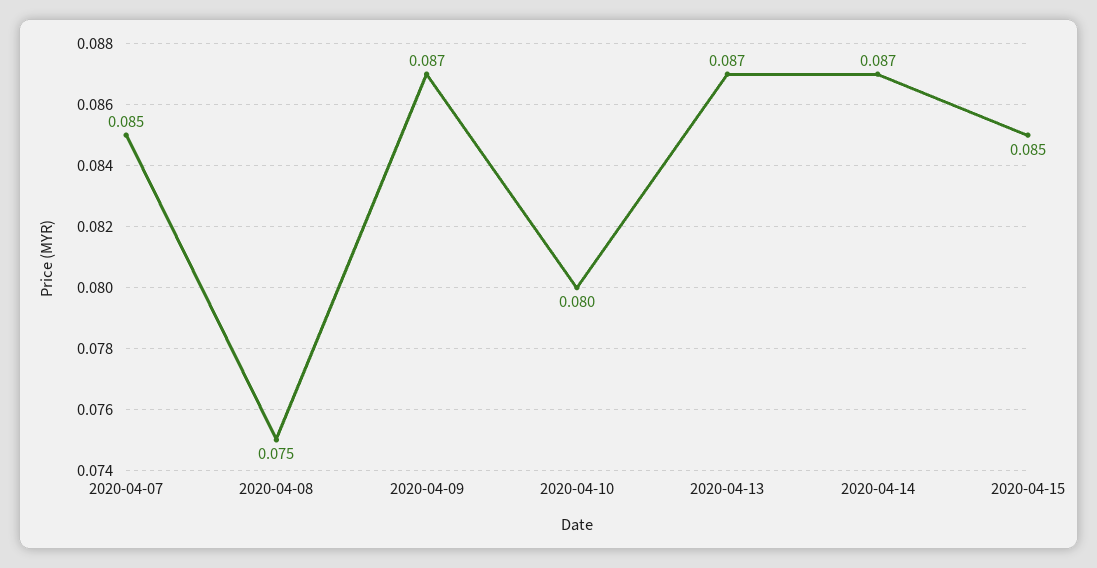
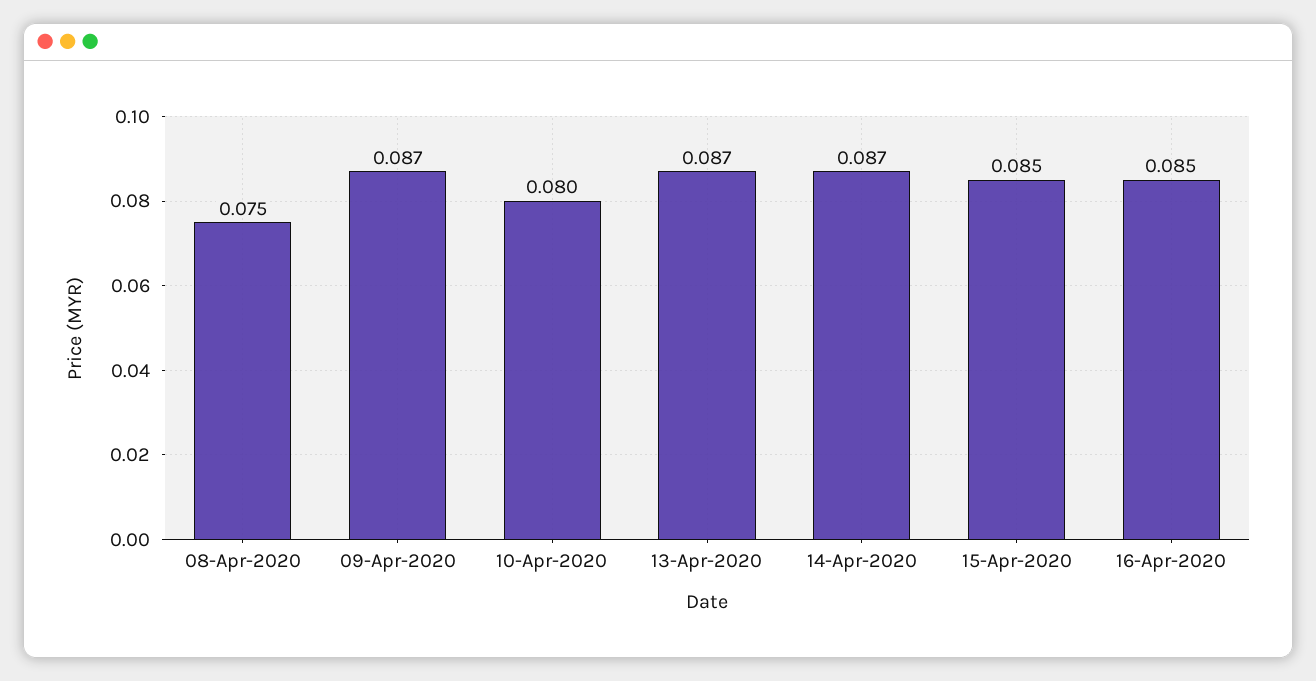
2020-04-07: 0.085 -> none
16-Apr-2020: none -> 0.085

